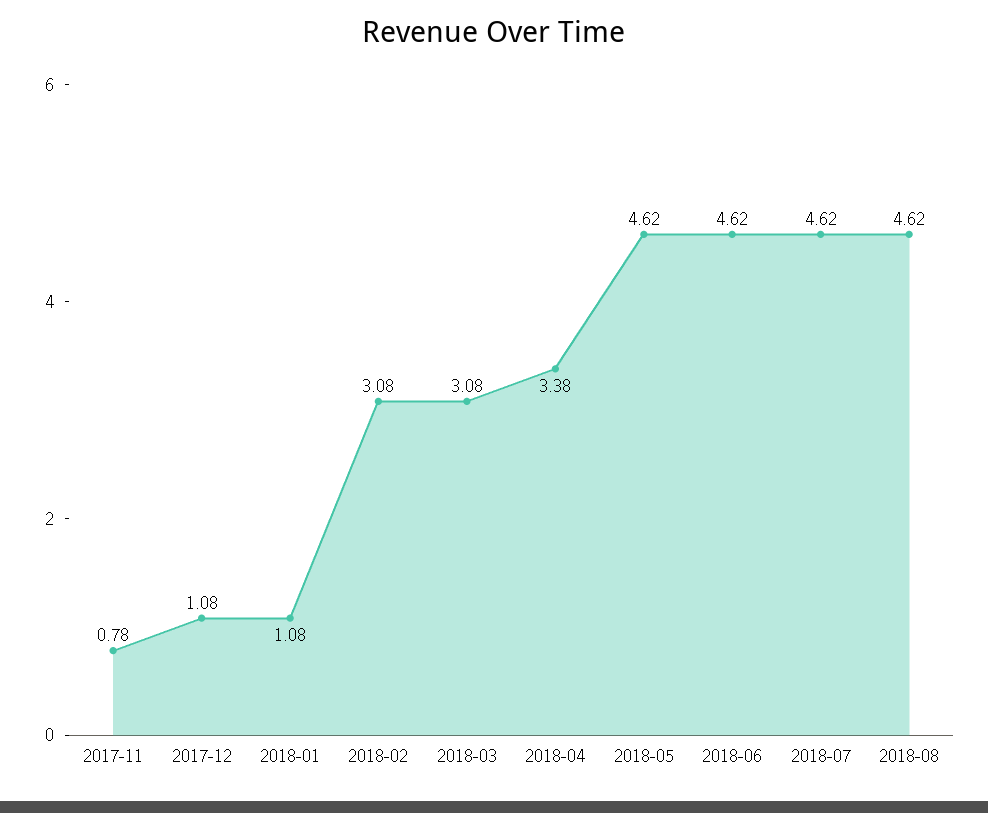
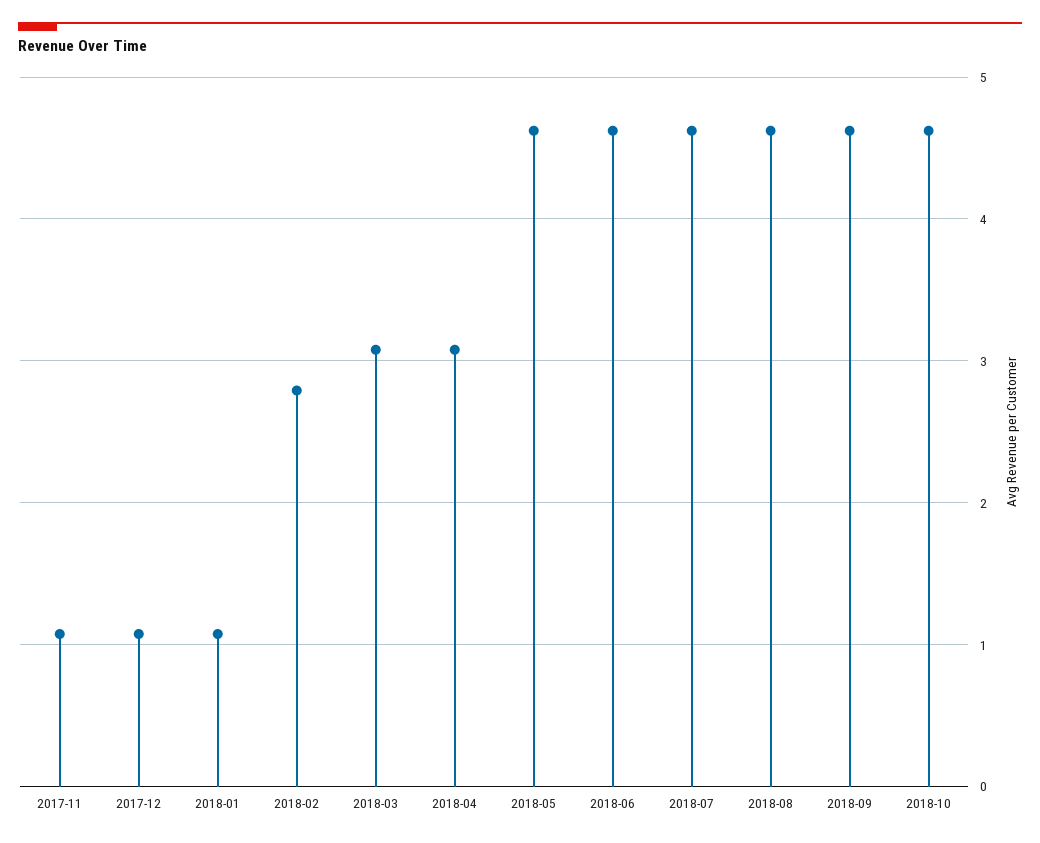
2017-11: 0.78 -> 1.1
2018-02: 3.08 -> 2.8
2018-04: 3.38 -> 3.1
2018-09: none -> 4.6
2018-10: none -> 4.6

